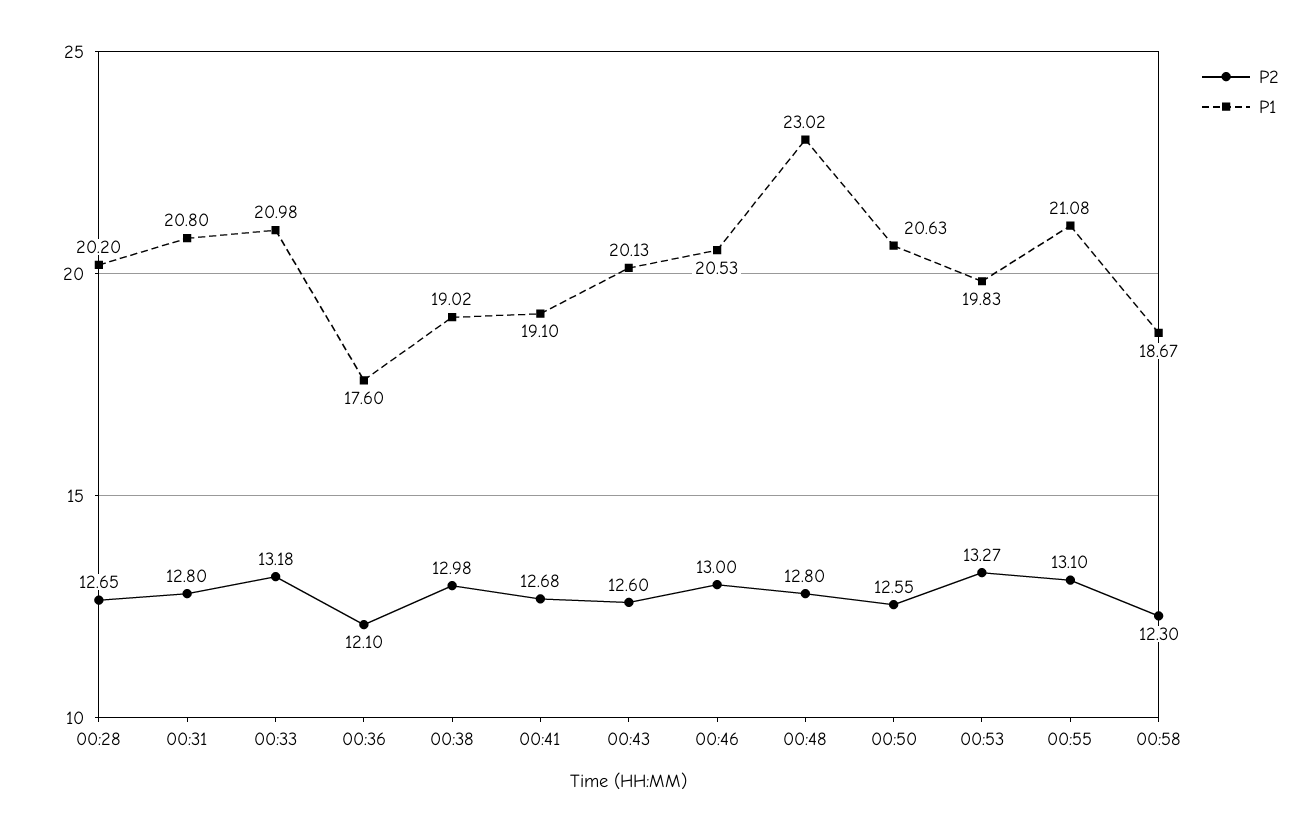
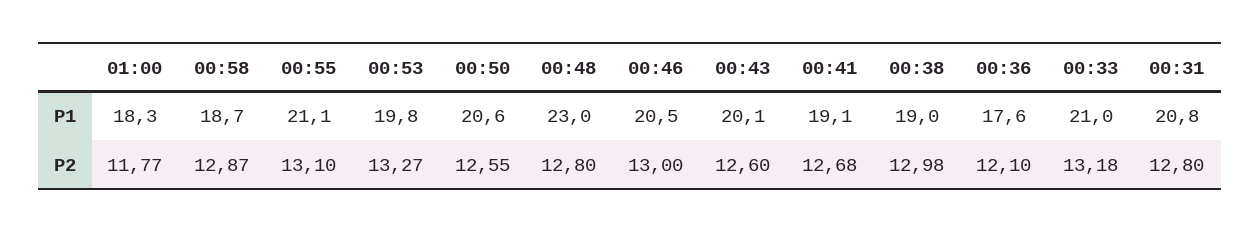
P2, 00:28: 12.65 -> none
P1, 00:28: 20.2 -> none
P2, 00:58: 12.3 -> 12.87
P1, 01:00: none -> 18.3
P2, 01:00: none -> 11.77

